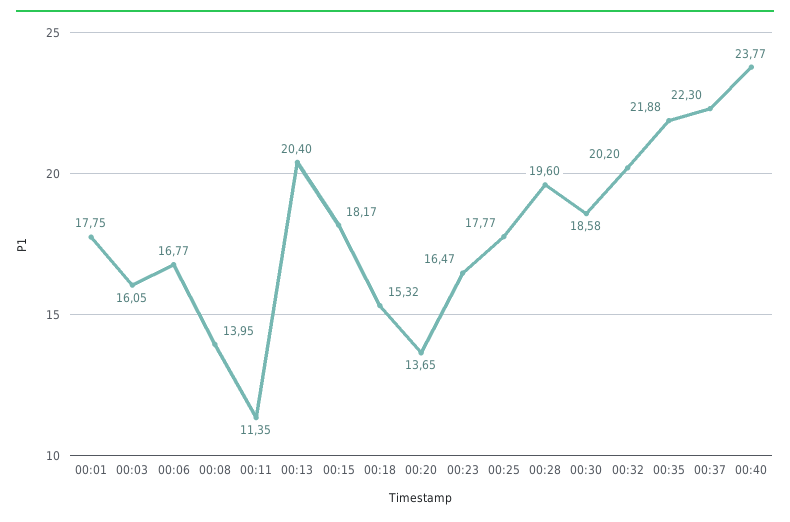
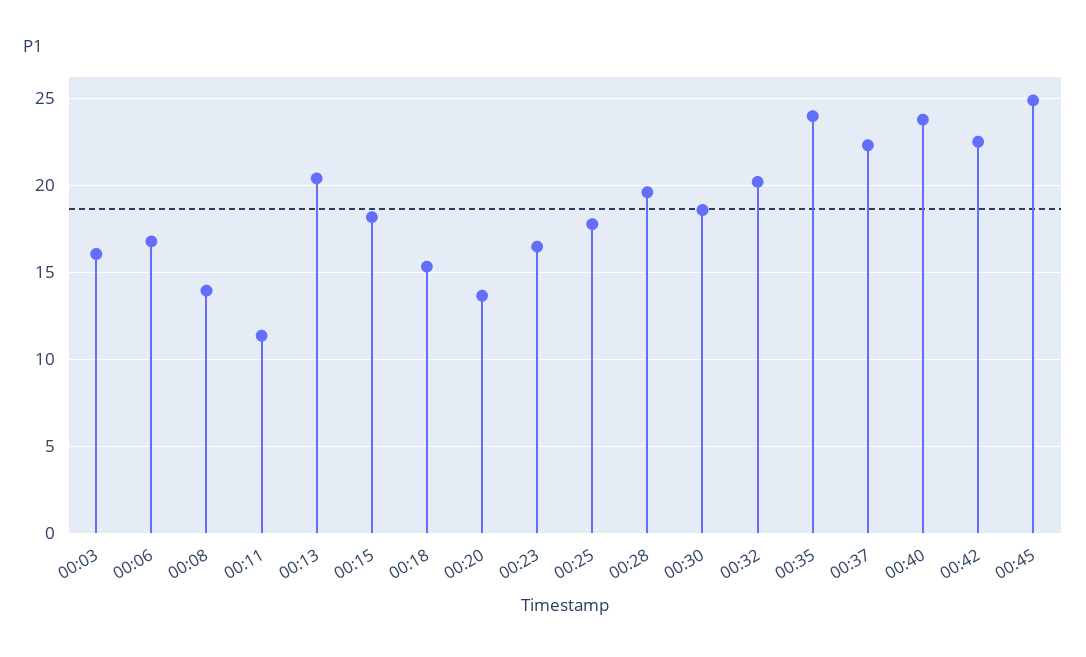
00:01: 17.75 -> none
00:35: 21.88 -> 24
00:42: none -> 22.5
00:45: none -> 25

